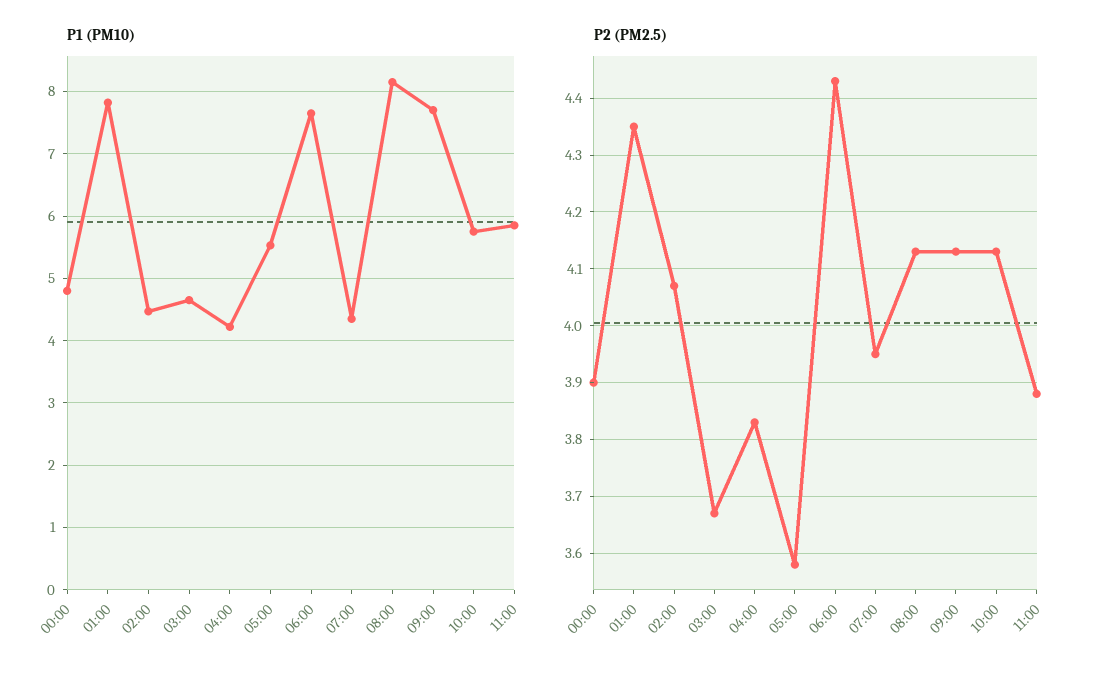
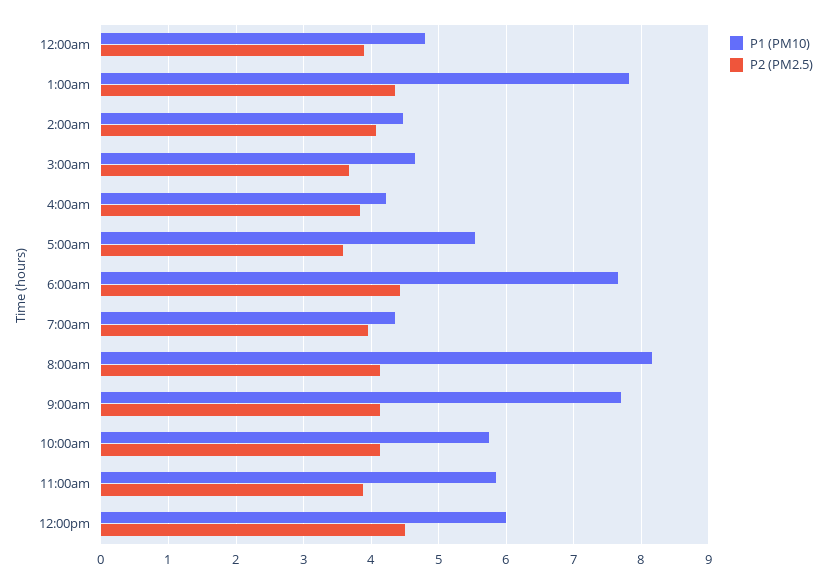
P1 (PM10), 12:00pm: none -> 6
P2 (PM2.5), 12:00pm: none -> 4.5

